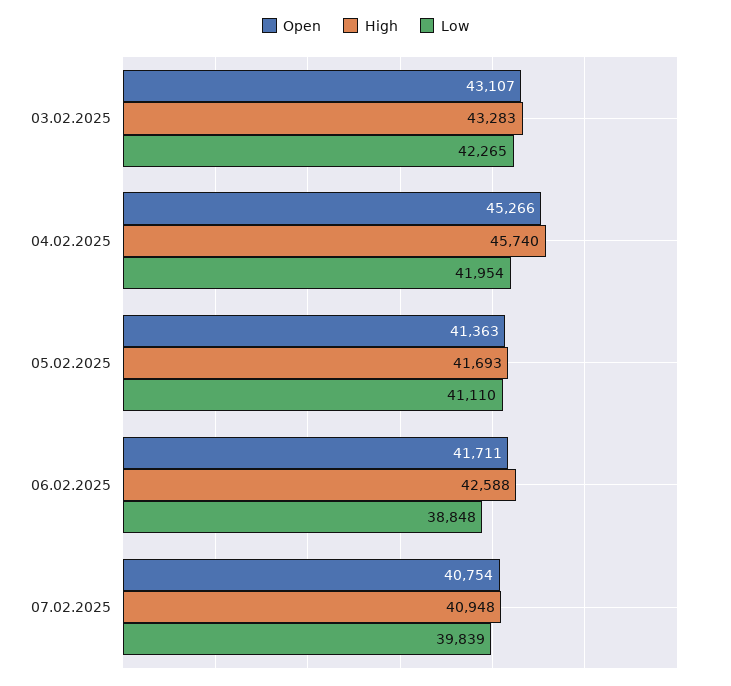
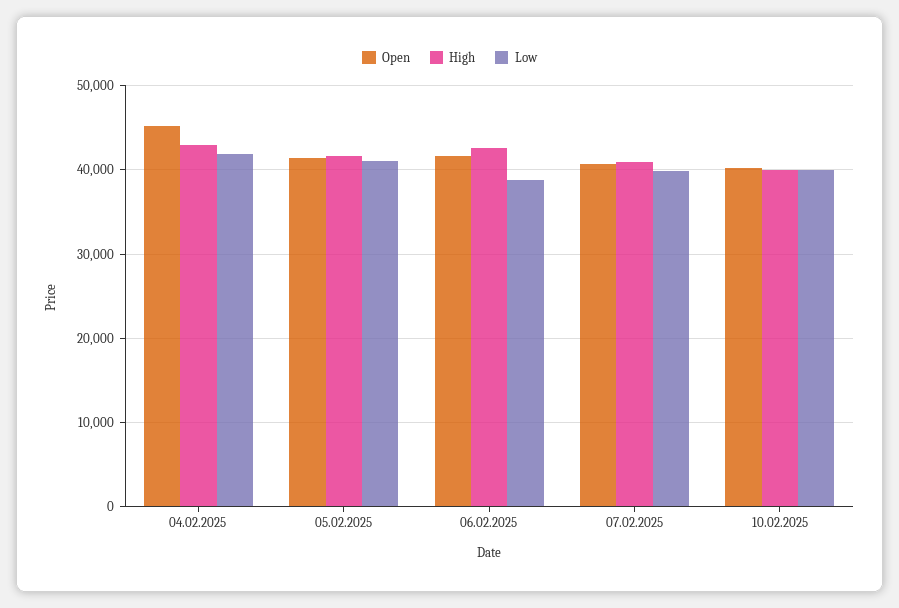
Open, 03.02.2025: 43107 -> none
High, 03.02.2025: 43283 -> none
Low, 03.02.2025: 42265 -> none
High, 04.02.2025: 45740 -> 43000
Open, 10.02.2025: none -> 40000
High, 10.02.2025: none -> 40000
Low, 10.02.2025: none -> 40000

